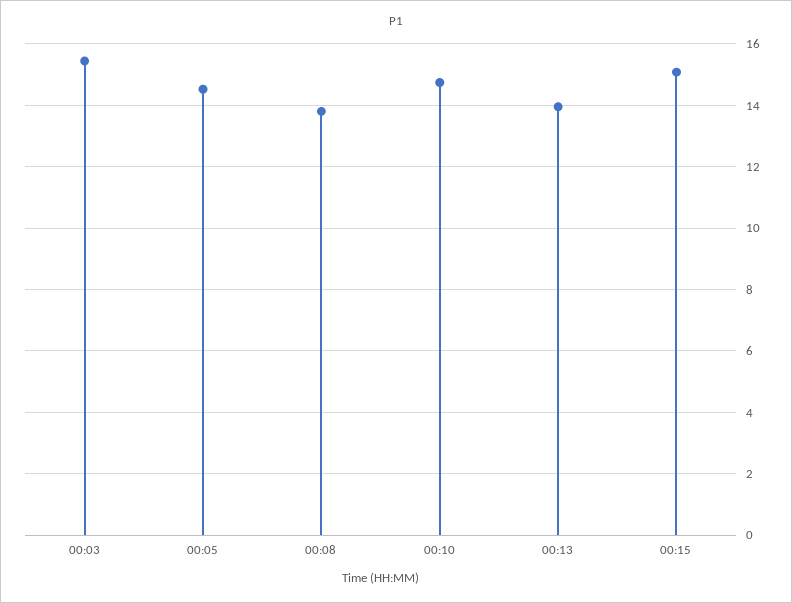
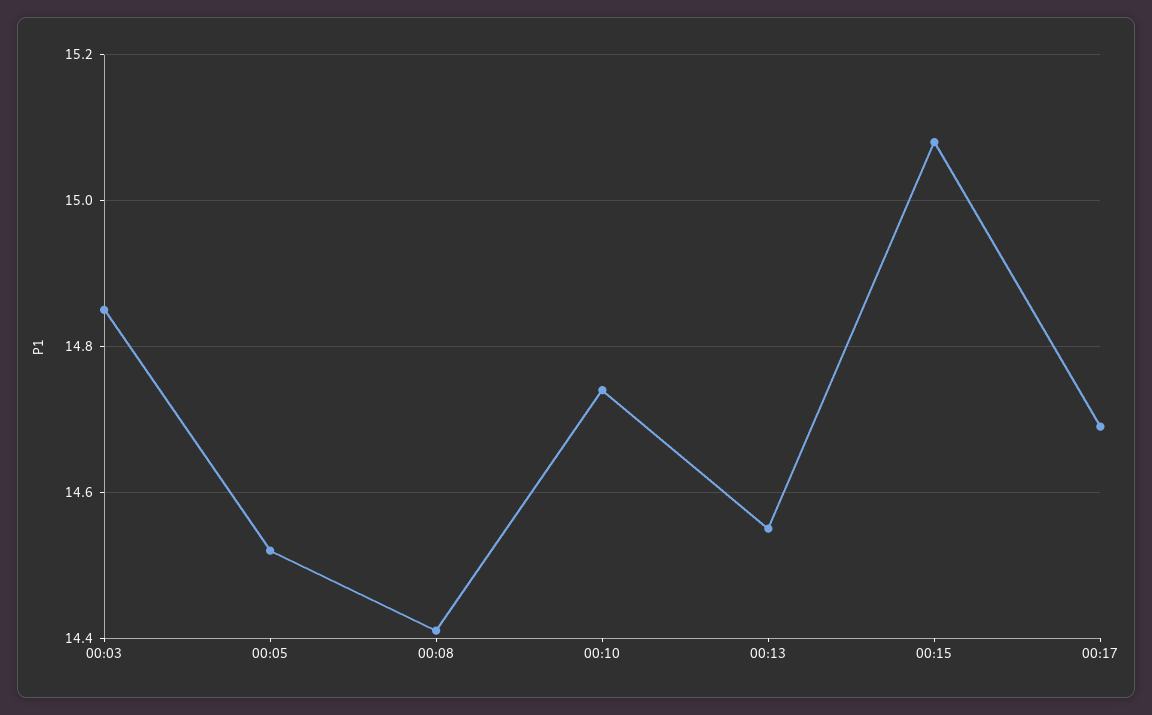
00:03: 15.4 -> 14.85
00:08: 13.8 -> 14.4
00:13: 14 -> 14.55
00:17: none -> 14.7

